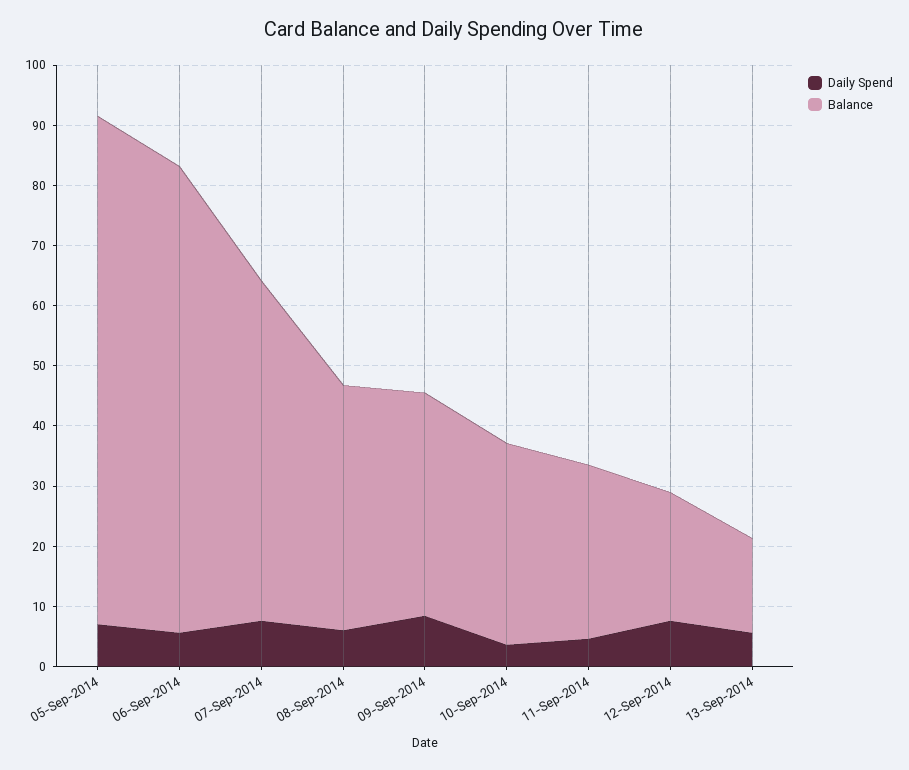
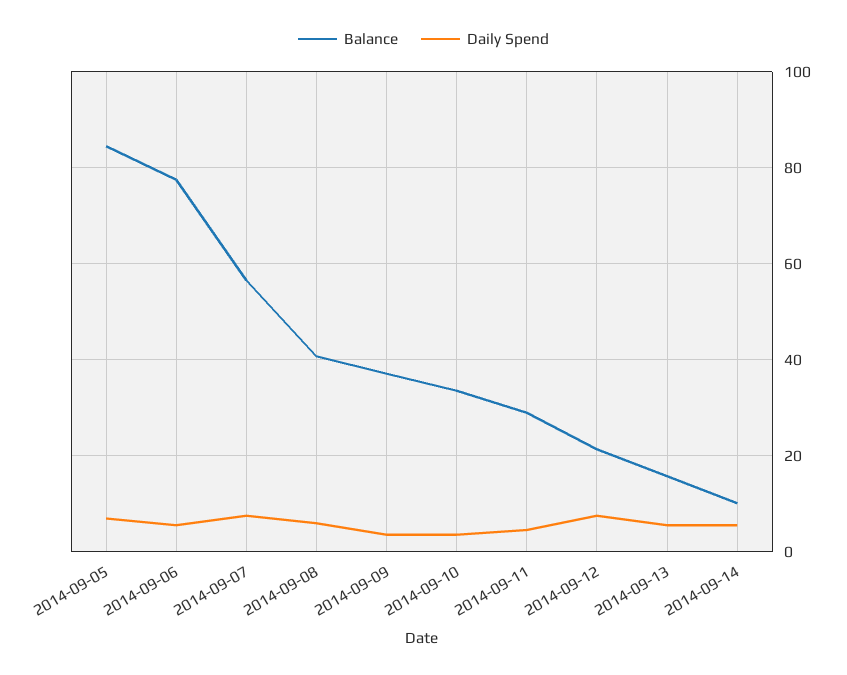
Daily Spend, 09-Sep-2014: 8 -> 4
Balance, 2014-09-14: none -> 10
Daily Spend, 2014-09-14: none -> 6

